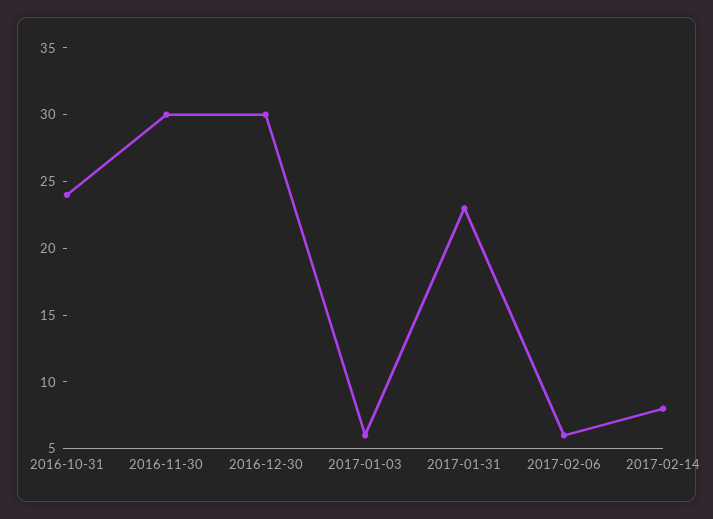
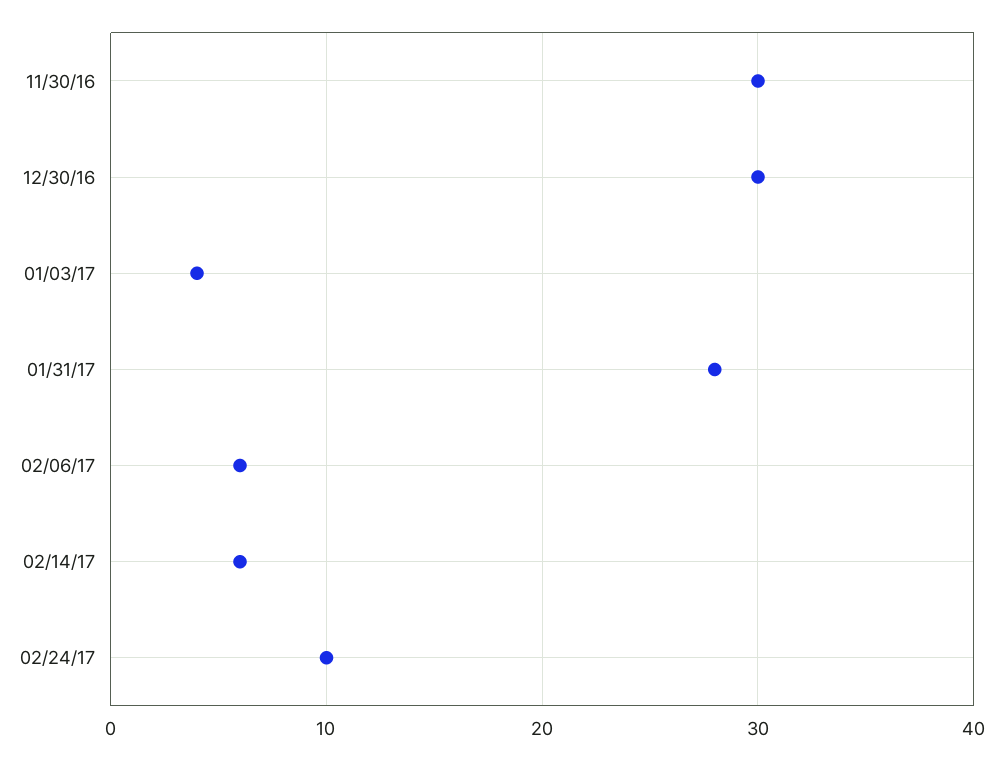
2016-10-31: 24 -> none
2017-01-03: 6 -> 4
2017-01-31: 23 -> 28
2017-02-14: 8 -> 6
02/24/17: none -> 10

